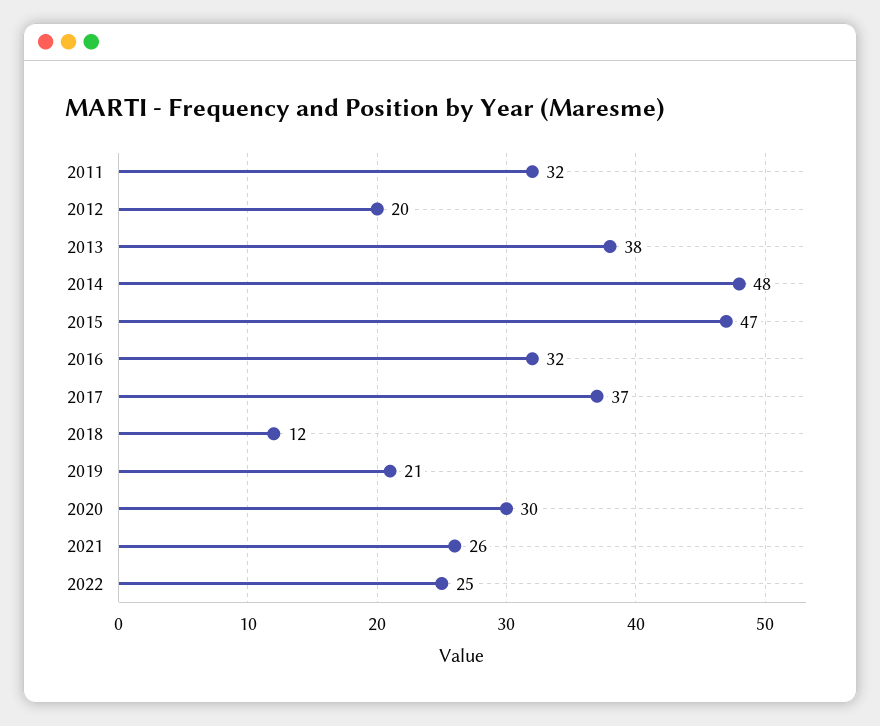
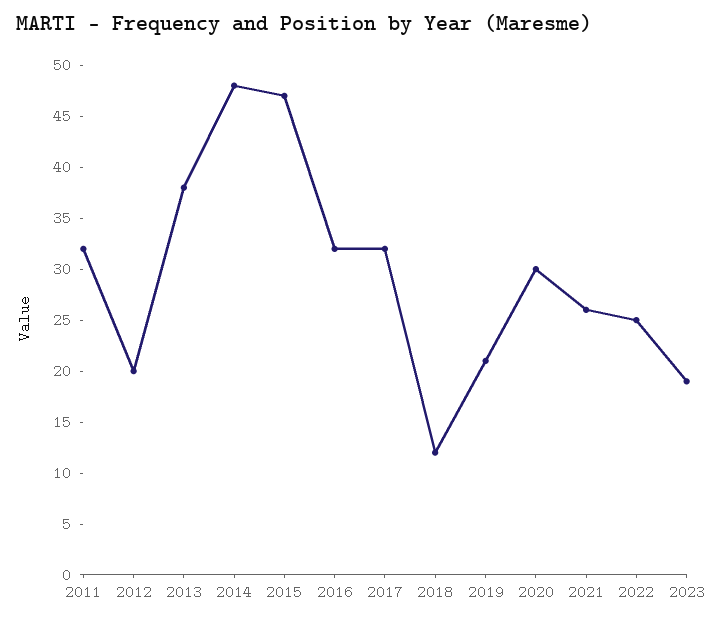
2017: 37 -> 32
2023: none -> 19

